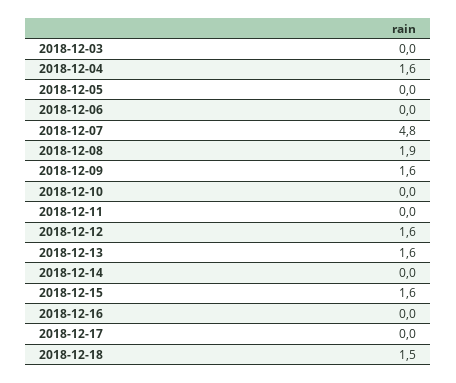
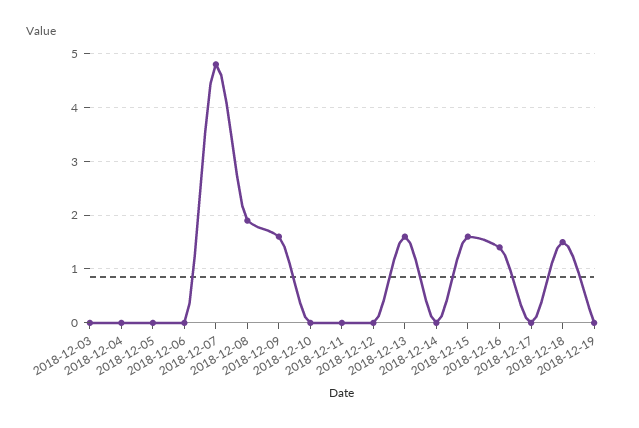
2018-12-04: 1.6 -> 0
2018-12-12: 1.6 -> 0
2018-12-16: 0 -> 1.5
2018-12-19: none -> 0

